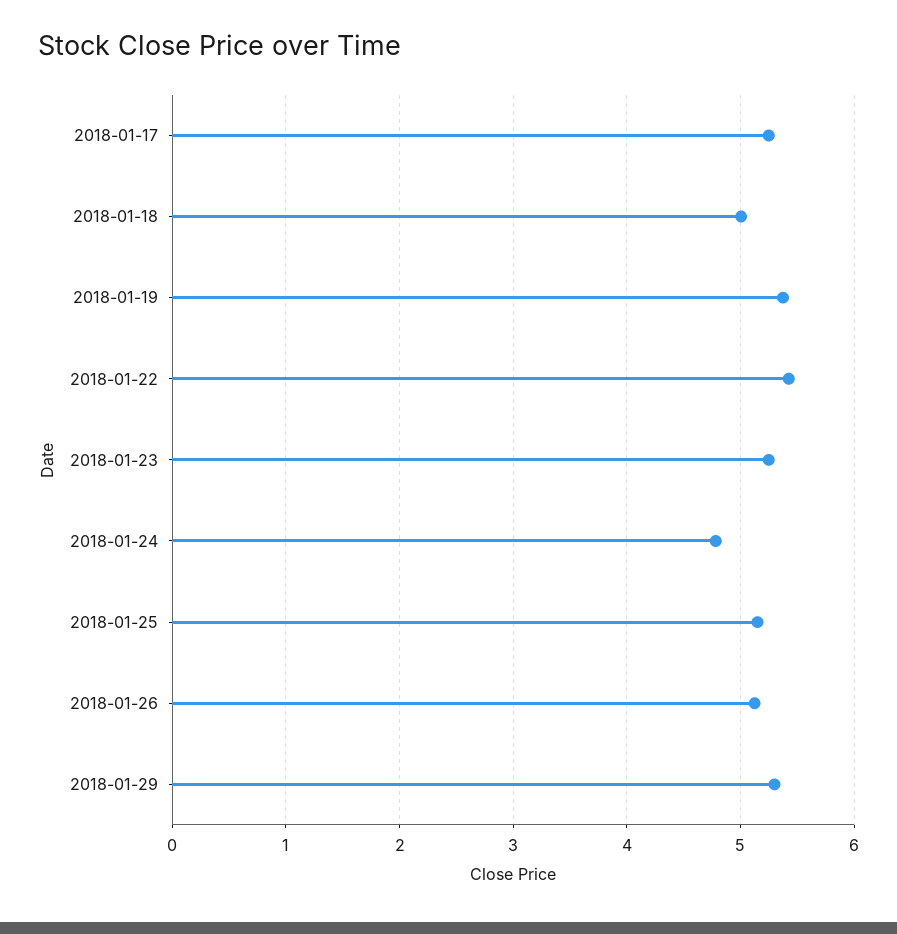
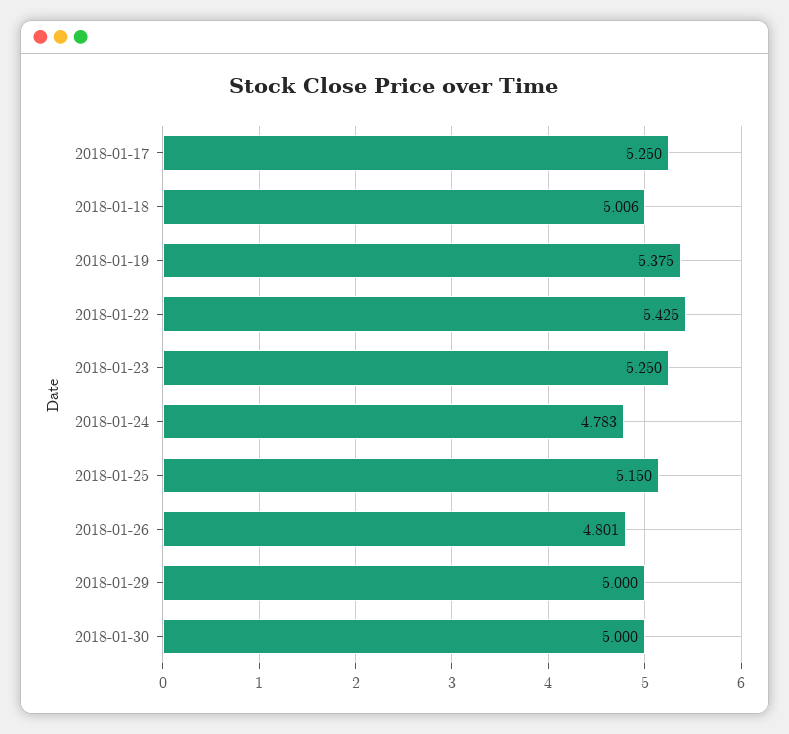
2018-01-26: 5.1 -> 4.801
2018-01-29: 5.3 -> 5
2018-01-30: none -> 5

